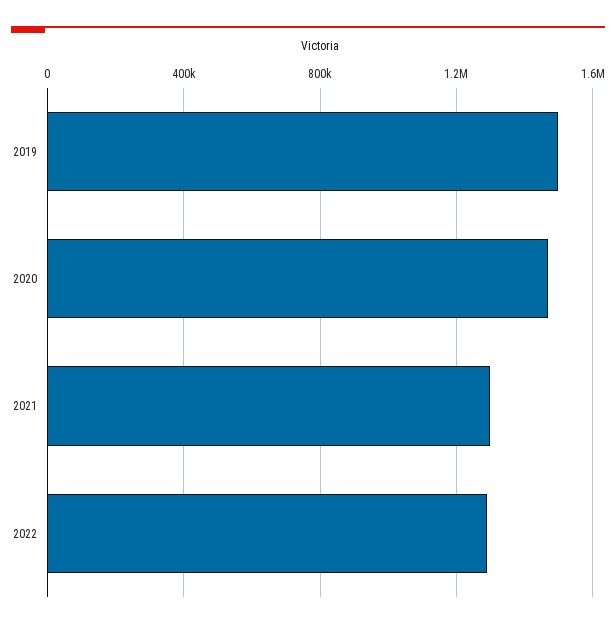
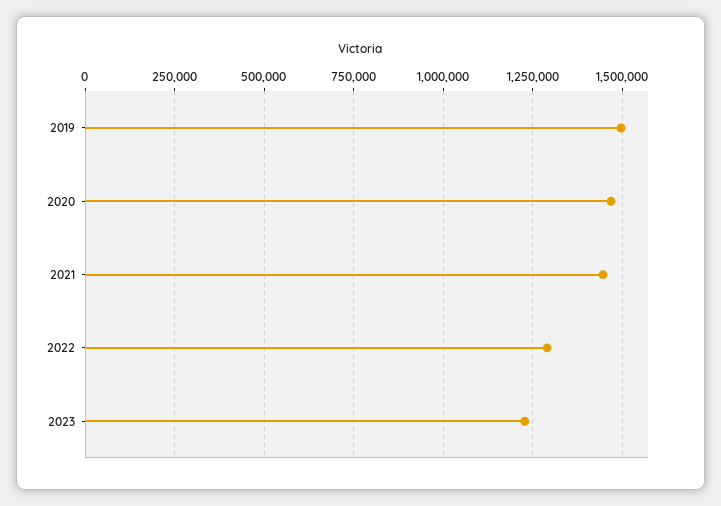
2021: 1300000 -> 1450000
2023: none -> 1225000

